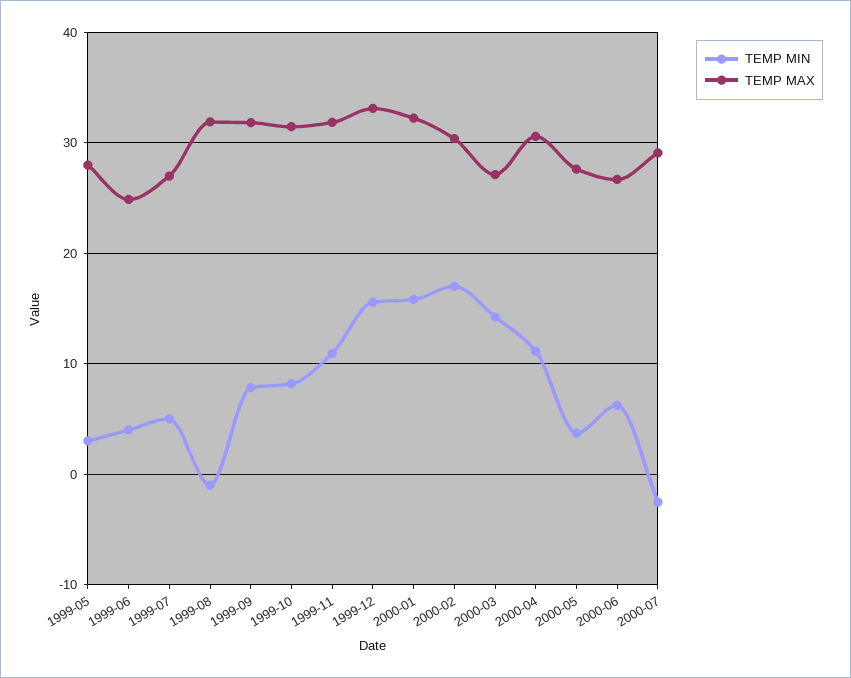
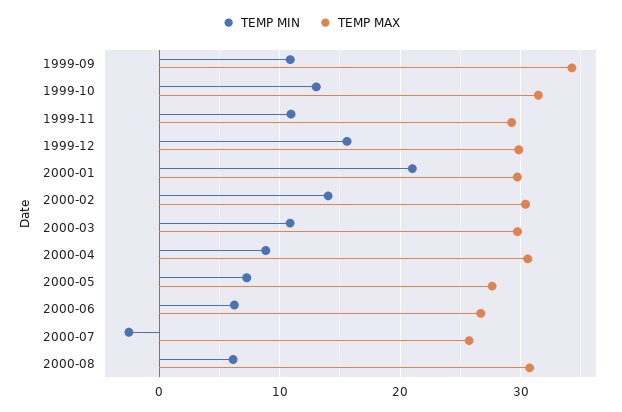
TEMP MIN, 1999-05: 3 -> none
TEMP MAX, 1999-05: 28 -> none
TEMP MIN, 1999-06: 4 -> none
TEMP MAX, 1999-06: 25 -> none
TEMP MIN, 1999-07: 5 -> none
TEMP MAX, 1999-07: 27 -> none
TEMP MIN, 1999-08: -1 -> none
TEMP MAX, 1999-08: 32 -> none
TEMP MIN, 1999-09: 8 -> 11
TEMP MAX, 1999-09: 32 -> 34
TEMP MIN, 1999-10: 8 -> 13
TEMP MAX, 1999-11: 32 -> 29
TEMP MAX, 1999-12: 33 -> 30
TEMP MIN, 2000-01: 16 -> 21
TEMP MAX, 2000-01: 32 -> 30
TEMP MIN, 2000-02: 17 -> 14
TEMP MIN, 2000-03: 14 -> 11
TEMP MAX, 2000-03: 27 -> 30
TEMP MIN, 2000-04: 11 -> 9
TEMP MIN, 2000-05: 4 -> 7
TEMP MAX, 2000-07: 29 -> 26
TEMP MIN, 2000-08: none -> 6
TEMP MAX, 2000-08: none -> 31

